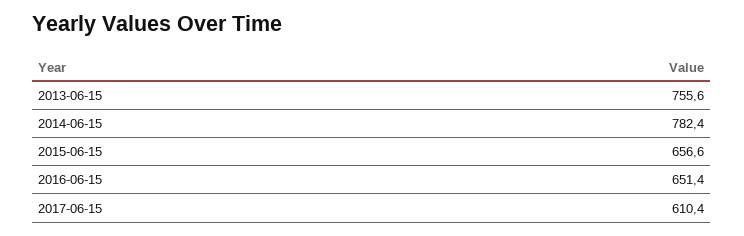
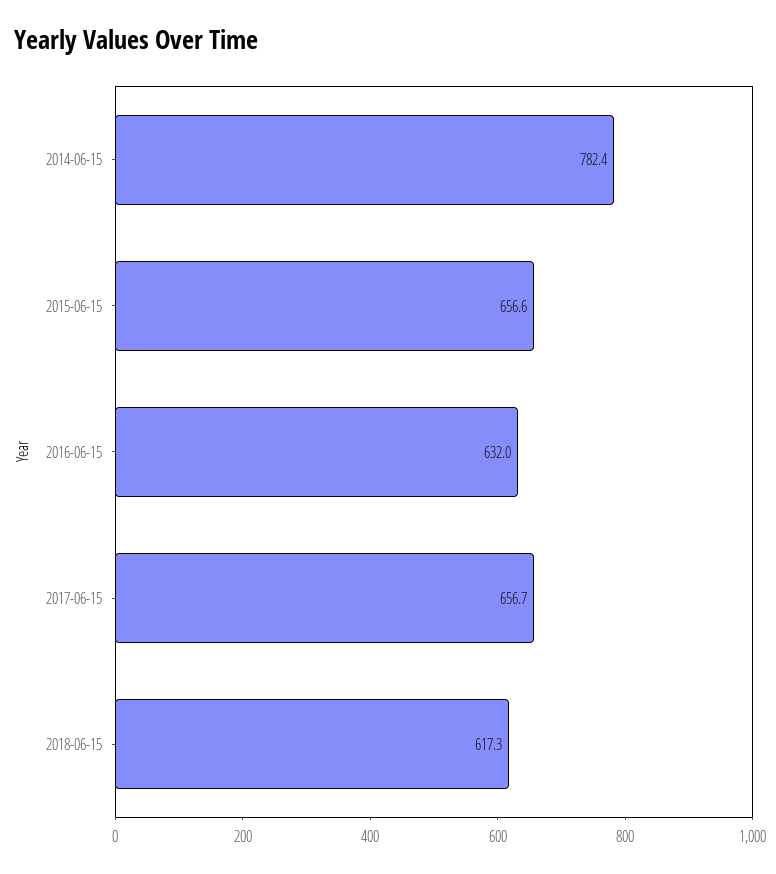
2013-06-15: 755.6 -> none
2016-06-15: 651.4 -> 632
2017-06-15: 610.4 -> 656.7
2018-06-15: none -> 617.3

